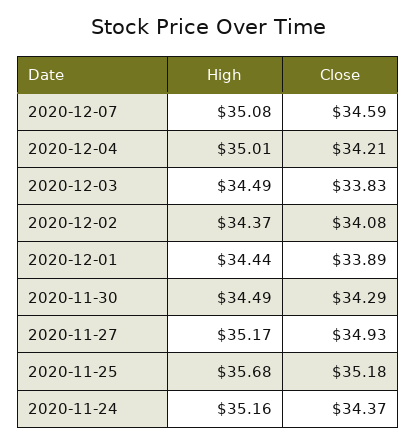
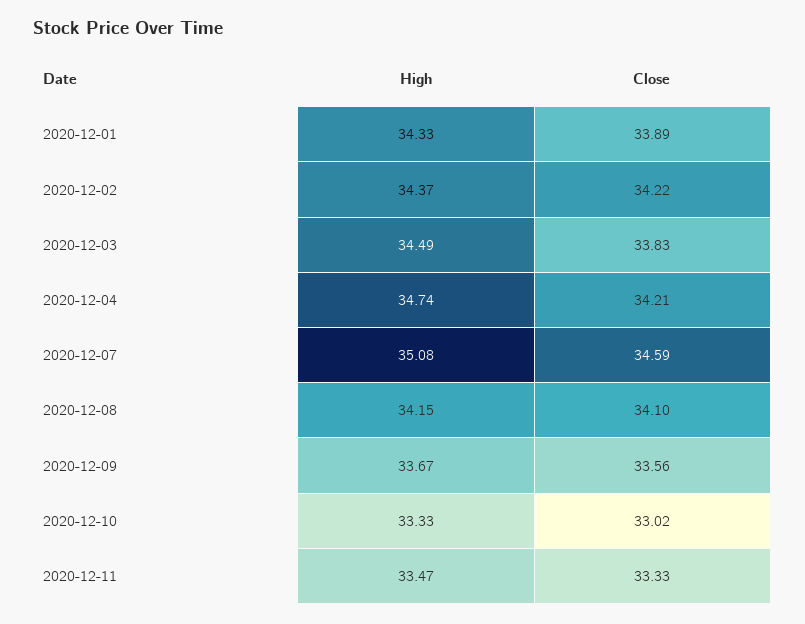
High, 2020-12-04: 35.01 -> 34.74
Close, 2020-12-02: 34.08 -> 34.22
High, 2020-12-01: 34.44 -> 34.33
High, 2020-11-30: 34.49 -> none
Close, 2020-11-30: 34.29 -> none
High, 2020-11-27: 35.17 -> none
Close, 2020-11-27: 34.93 -> none
High, 2020-11-25: 35.68 -> none
Close, 2020-11-25: 35.18 -> none
High, 2020-11-24: 35.16 -> none
Close, 2020-11-24: 34.37 -> none
High, 2020-12-08: none -> 34.15
Close, 2020-12-08: none -> 34.1
High, 2020-12-09: none -> 33.67
Close, 2020-12-09: none -> 33.56
High, 2020-12-10: none -> 33.33
Close, 2020-12-10: none -> 33.02
High, 2020-12-11: none -> 33.47
Close, 2020-12-11: none -> 33.33

